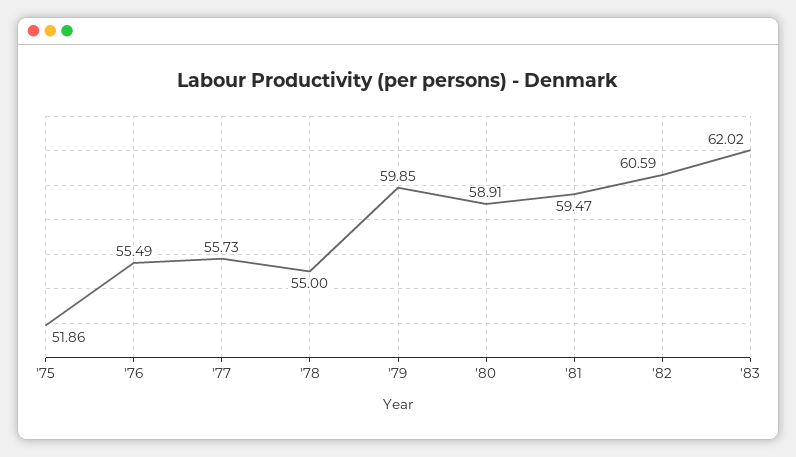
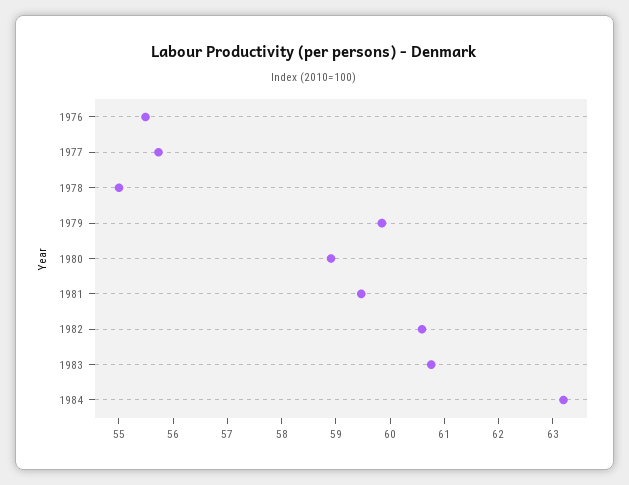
'75: 51.86 -> none
'83: 62.02 -> 60.8
1984: none -> 63.2

